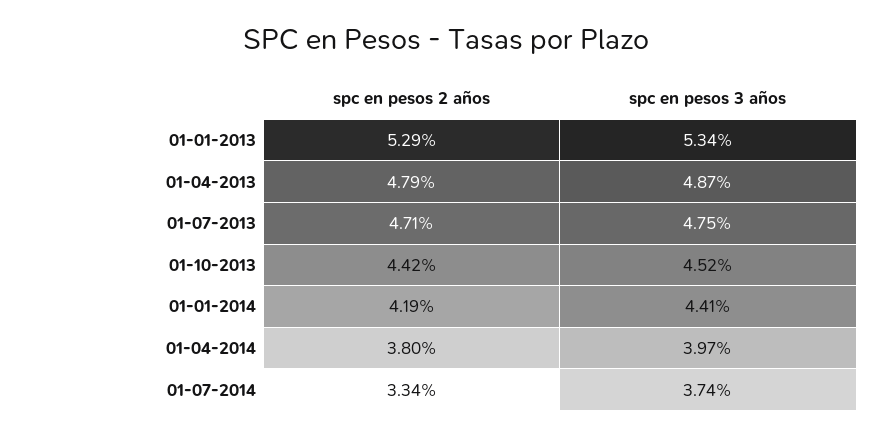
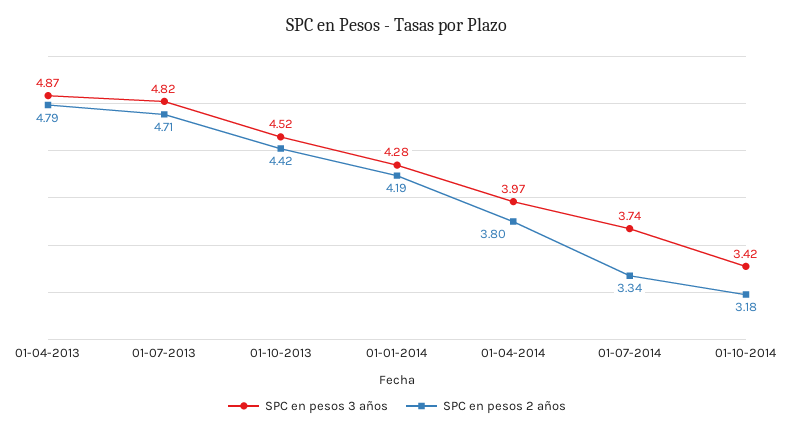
spc en pesos 2 años, 01-01-2013: 5.29 -> none
spc en pesos 3 años, 01-01-2013: 5.34 -> none
spc en pesos 3 años, 01-07-2013: 4.75 -> 4.82
spc en pesos 3 años, 01-01-2014: 4.41 -> 4.28
spc en pesos 3 años, 01-10-2014: none -> 3.42
spc en pesos 2 años, 01-10-2014: none -> 3.18

